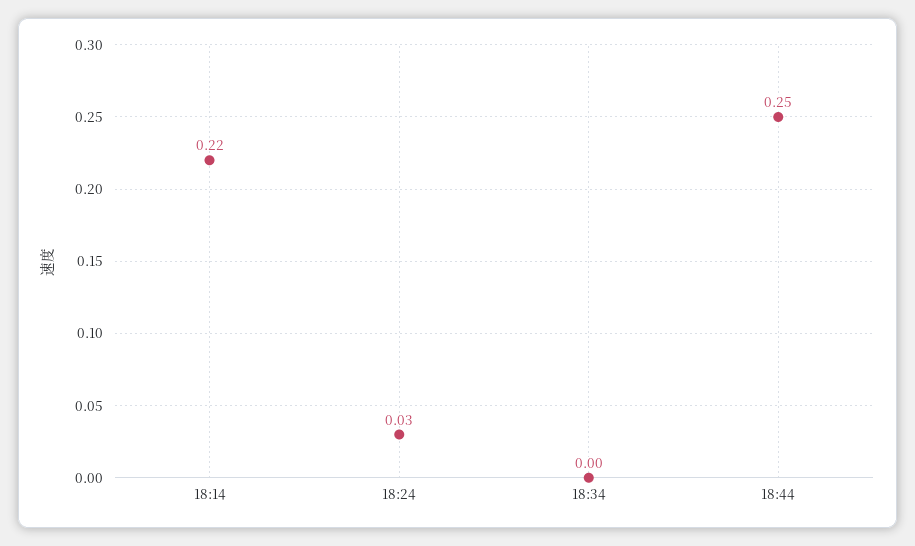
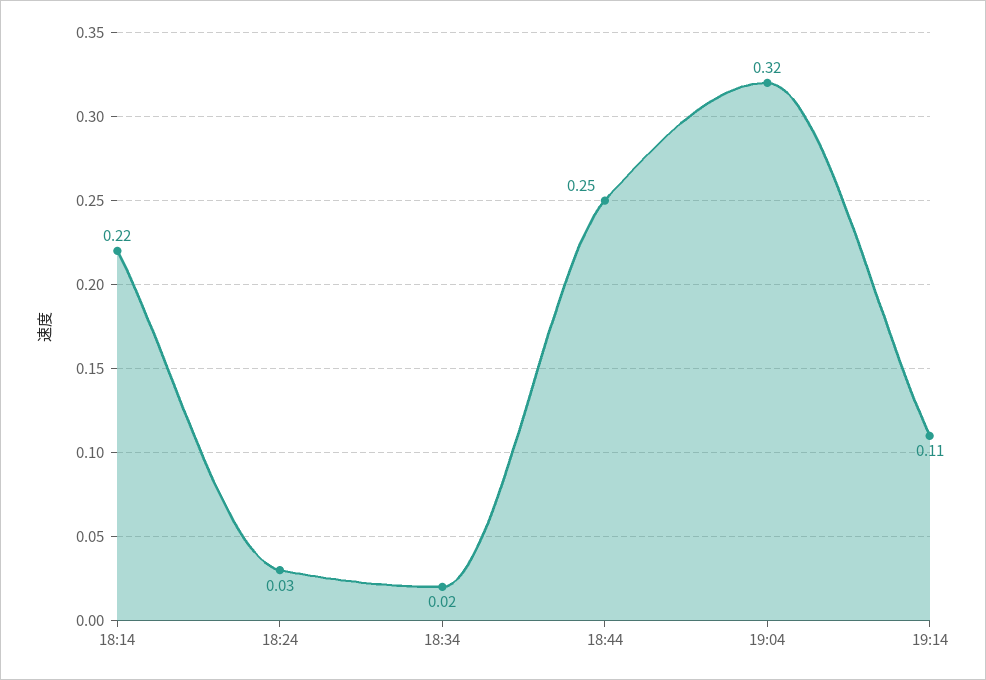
18:34: 0 -> 0.02
19:04: none -> 0.32
19:14: none -> 0.11

